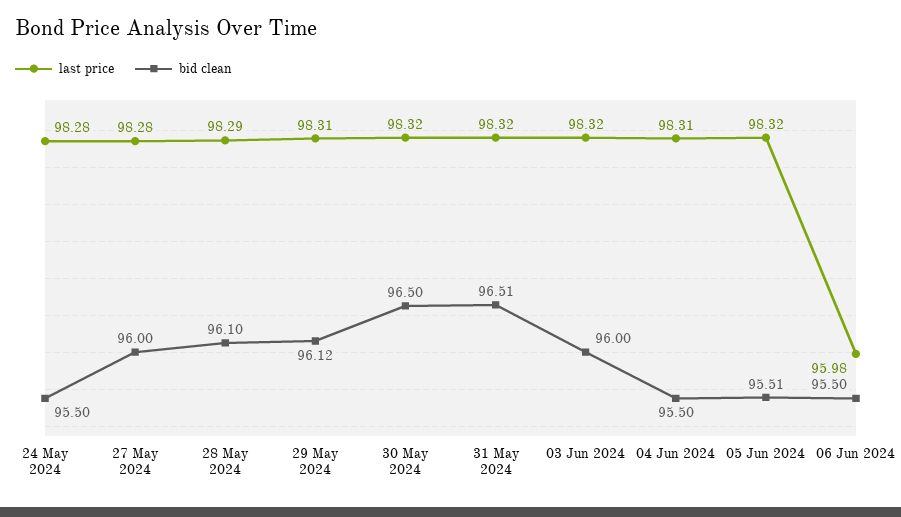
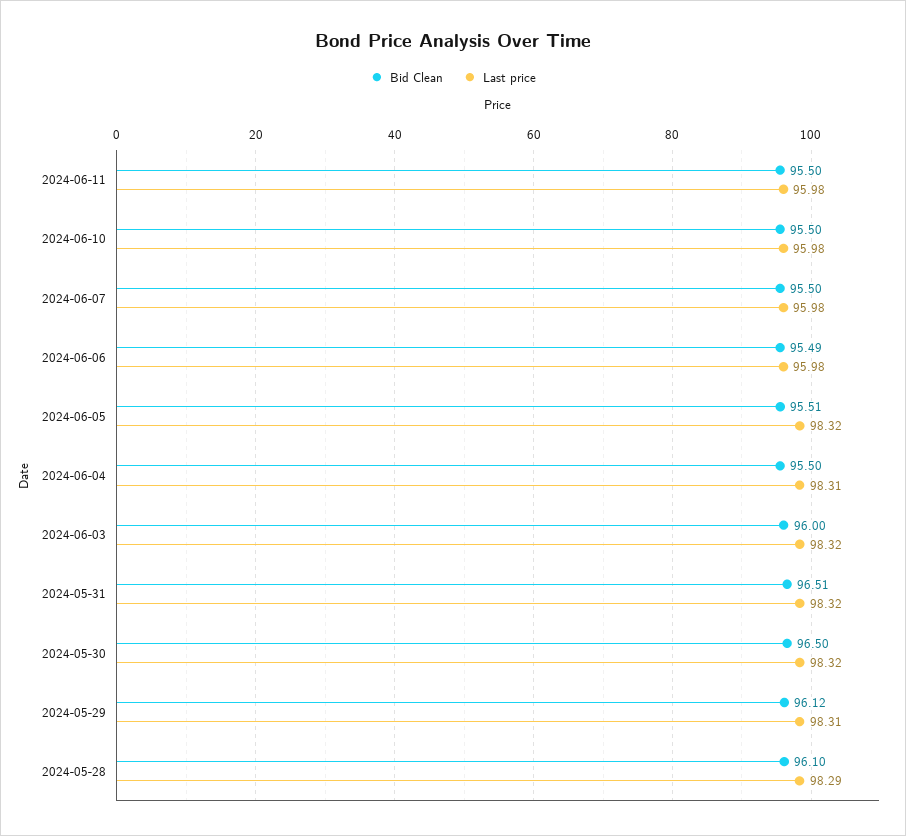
last price, 24 May 2024: 98.28 -> none
bid clean, 24 May 2024: 95.5 -> none
last price, 27 May 2024: 98.28 -> none
bid clean, 27 May 2024: 96 -> none
bid clean, 06 Jun 2024: 95.5 -> 95.49
bid clean, 2024-06-11: none -> 95.5
last price, 2024-06-11: none -> 95.98
bid clean, 2024-06-10: none -> 95.5
last price, 2024-06-10: none -> 95.98
bid clean, 2024-06-07: none -> 95.5
last price, 2024-06-07: none -> 95.98

